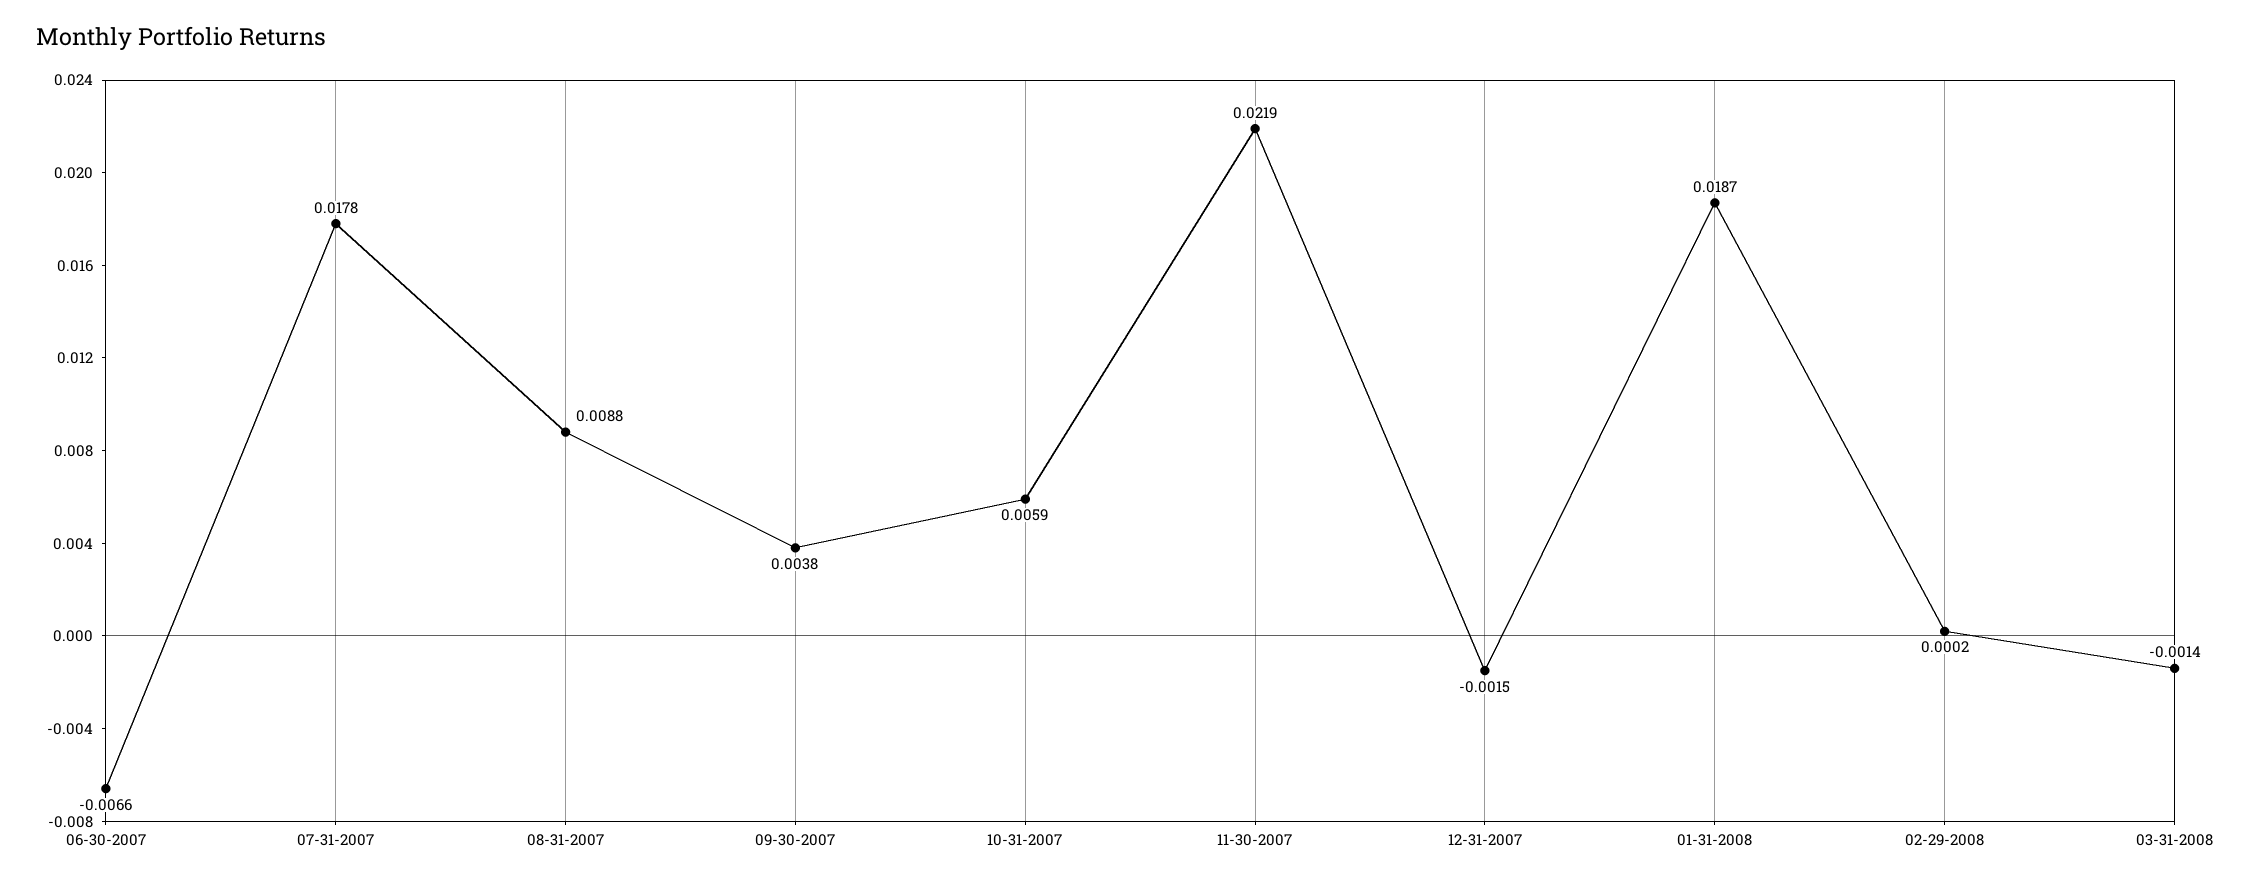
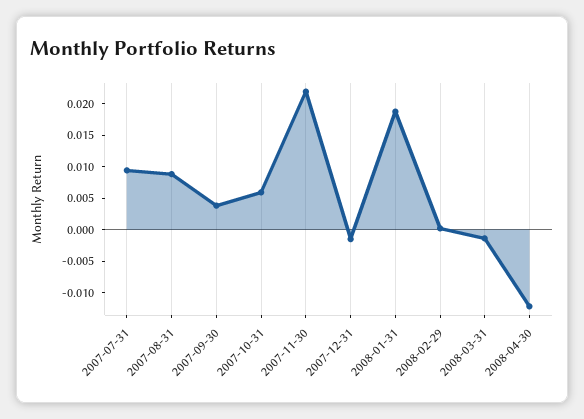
06-30-2007: -0.0066 -> none
07-31-2007: 0.0178 -> 0.01
2008-04-30: none -> -0.0125

